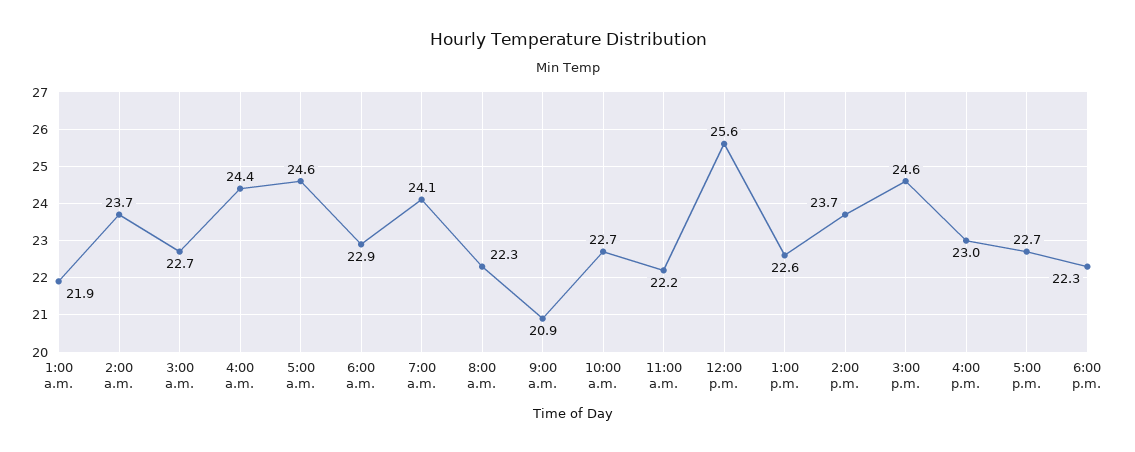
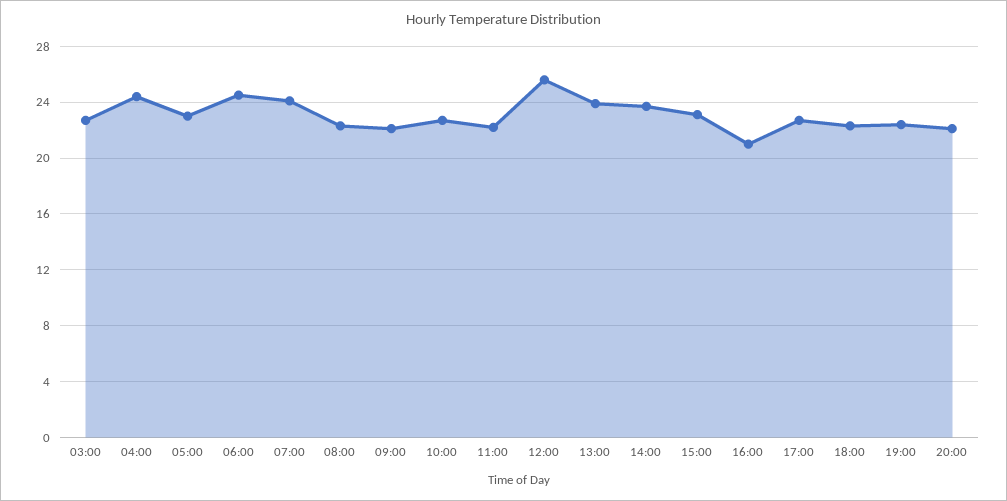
1:00 a.m.: 21.9 -> none
2:00 a.m.: 23.7 -> none
5:00 a.m.: 24.6 -> 23
6:00 a.m.: 22.9 -> 24.5
9:00 a.m.: 20.9 -> 22
1:00 p.m.: 22.6 -> 24
3:00 p.m.: 24.6 -> 23
4:00 p.m.: 23 -> 21
19:00: none -> 22.5
20:00: none -> 22

